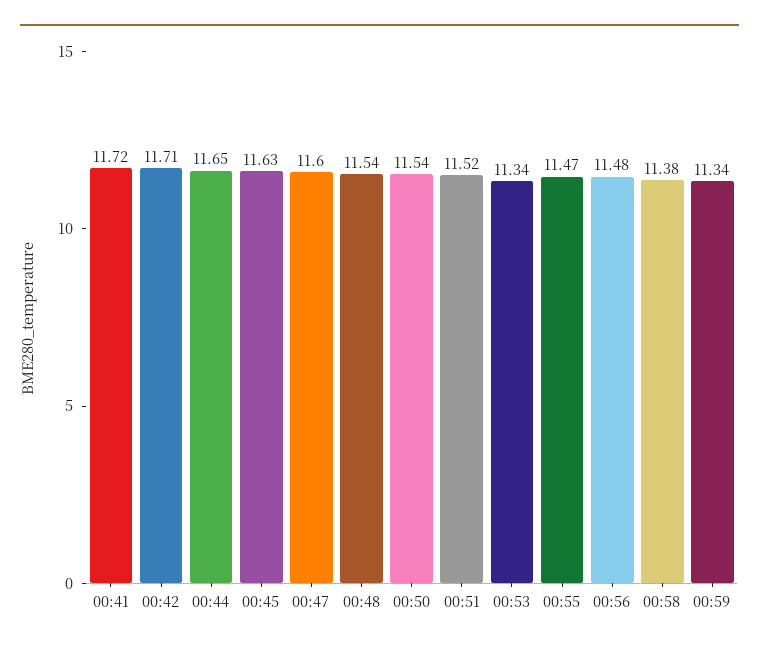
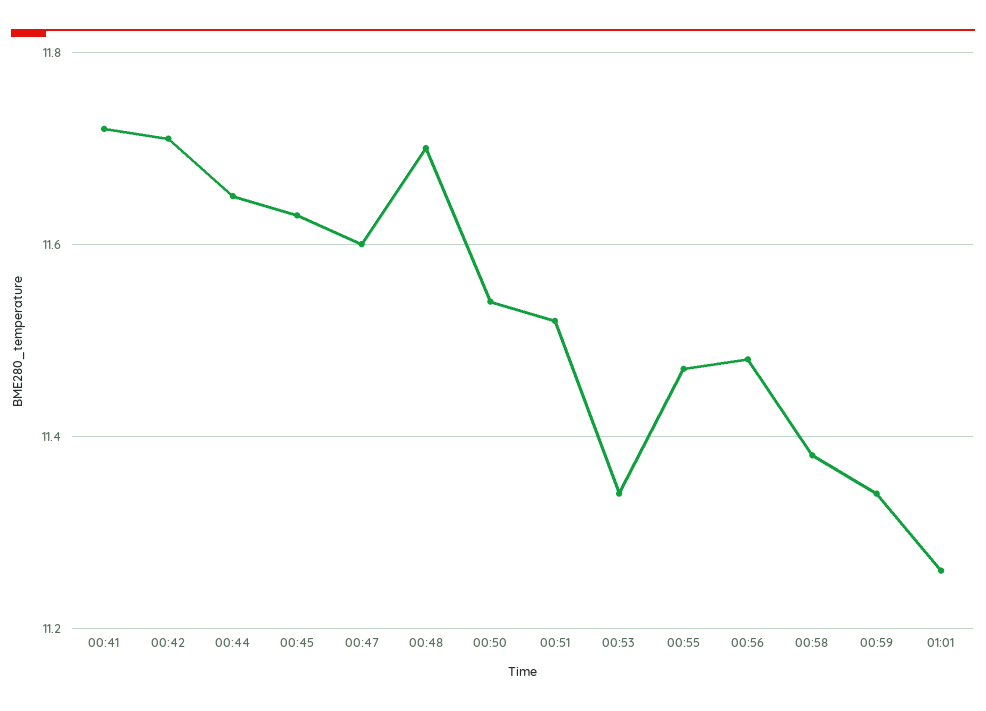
00:48: 11.54 -> 11.7
01:01: none -> 11.25

